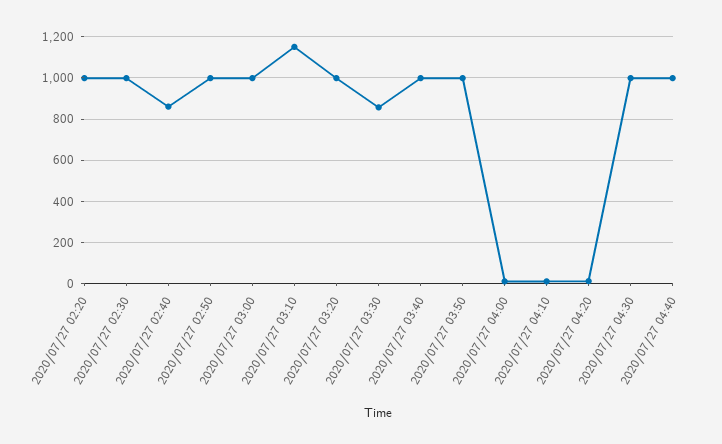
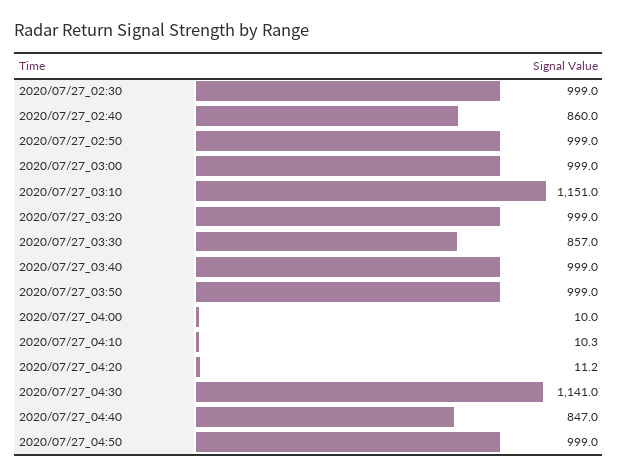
2020/07/27 02:20: 1000 -> none
2020/07/27 04:30: 1000 -> 1141
2020/07/27 04:40: 1000 -> 847
2020/07/27_04:50: none -> 999

